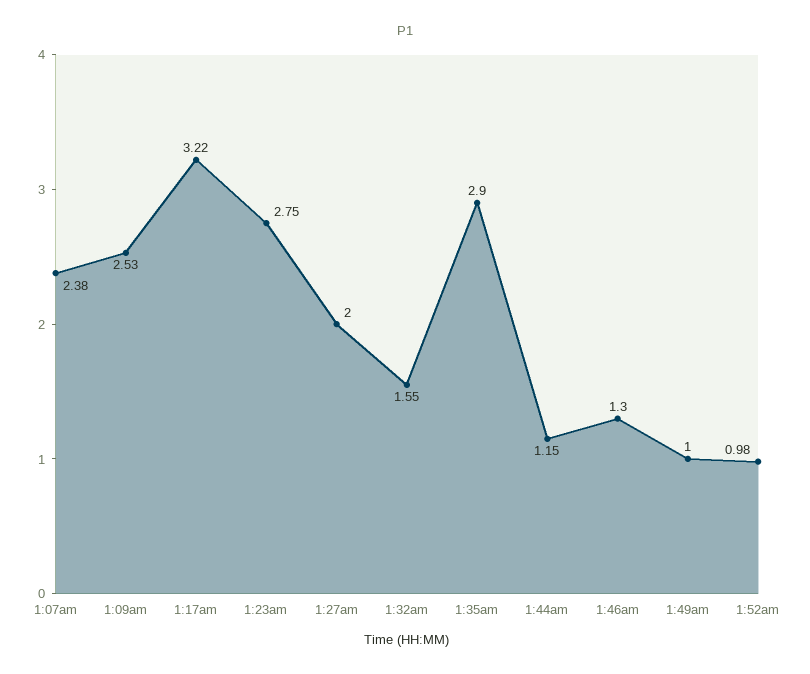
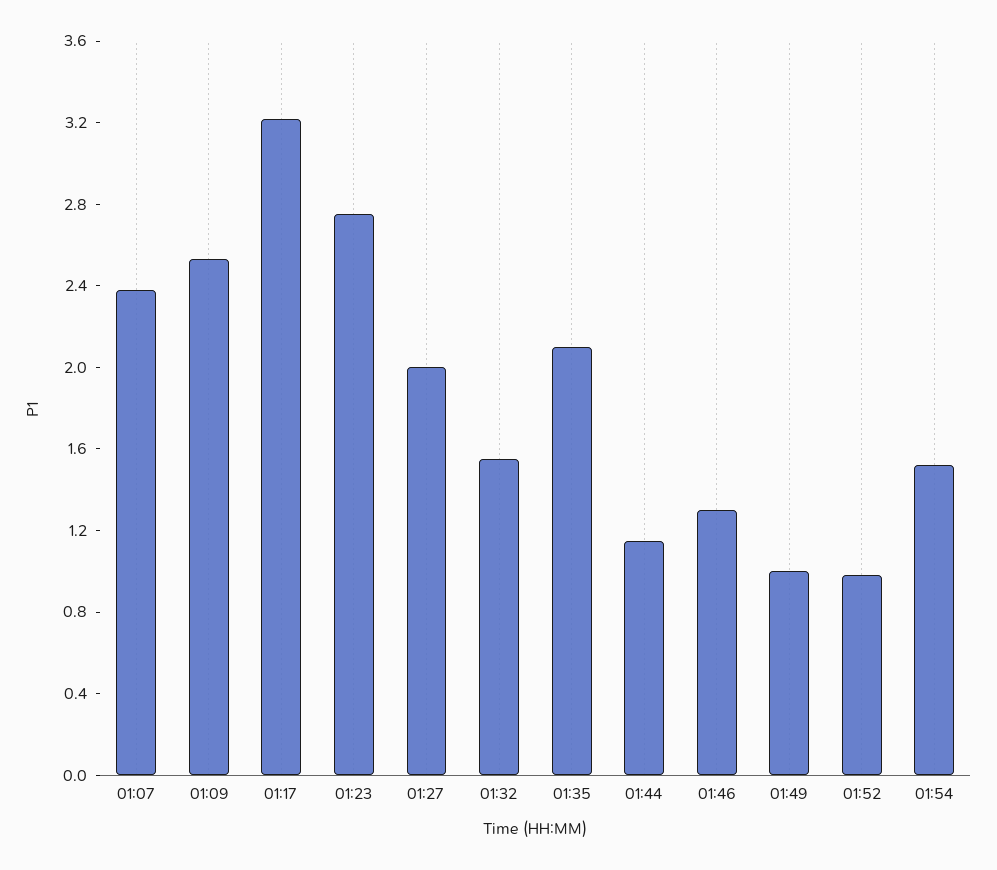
1:35am: 2.9 -> 2.1
01:54: none -> 1.5

